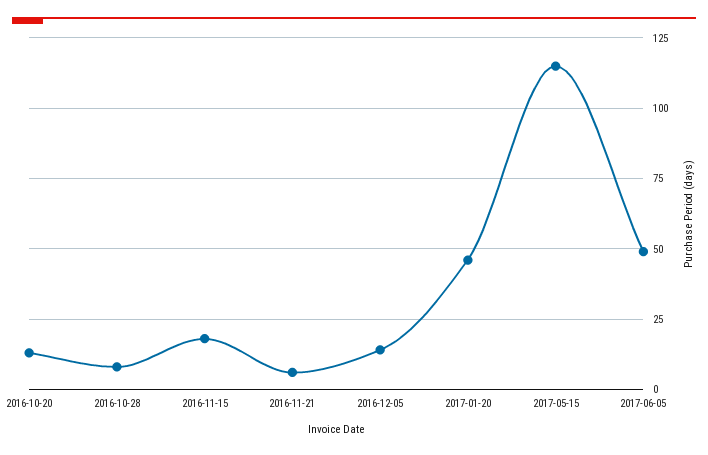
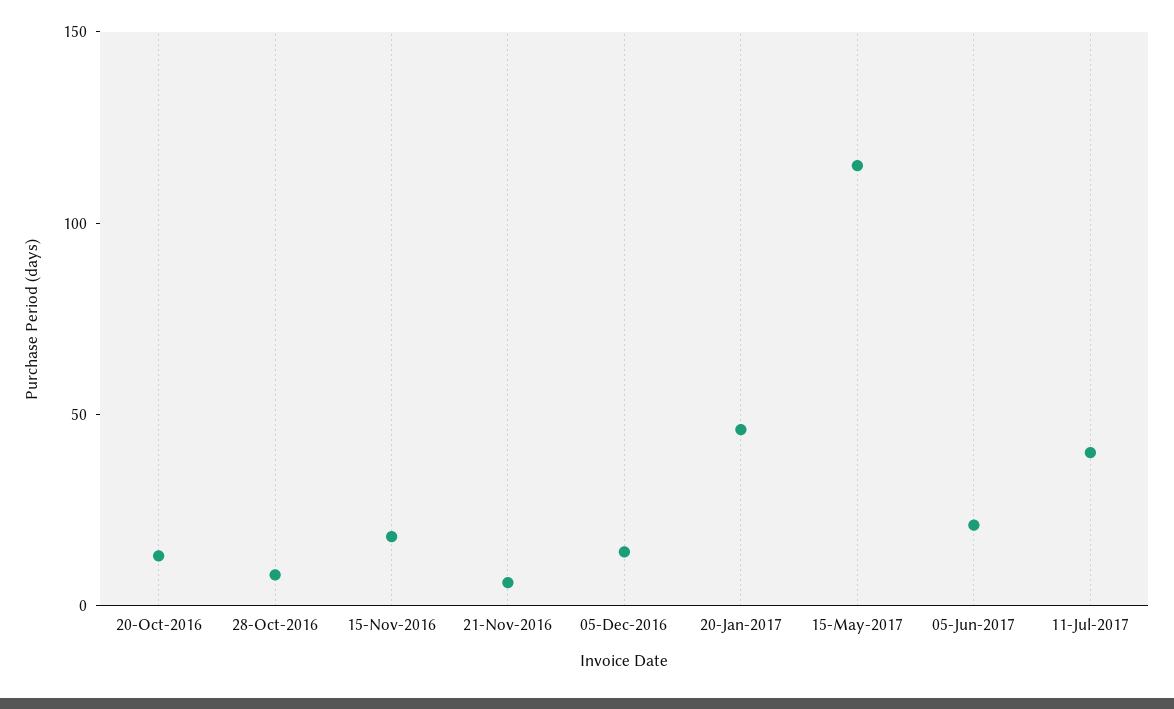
2017-06-05: 50 -> 20
11-Jul-2017: none -> 40

